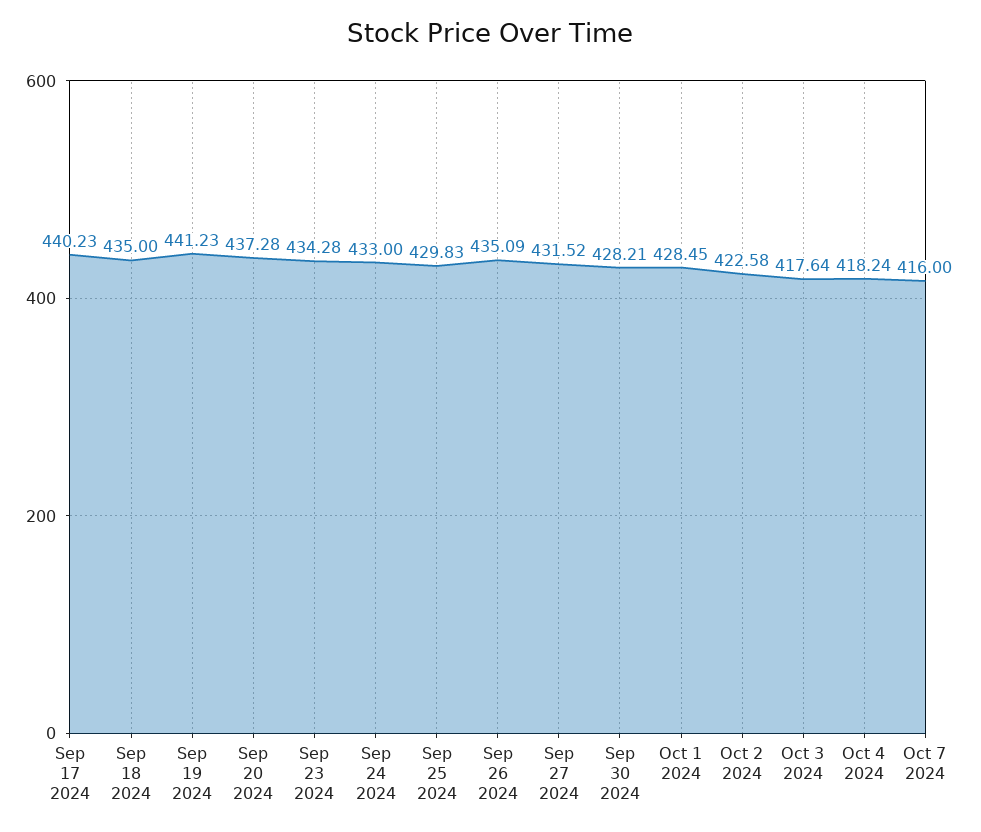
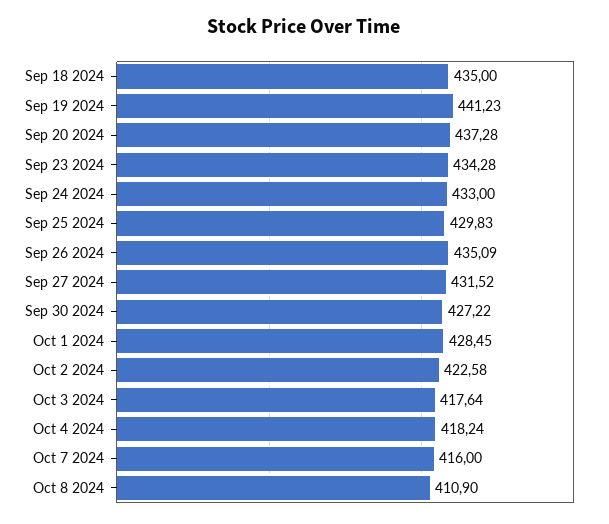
Sep 17 2024: 440.23 -> none
Sep 30 2024: 428.21 -> 427.22
Oct 8 2024: none -> 410.9

